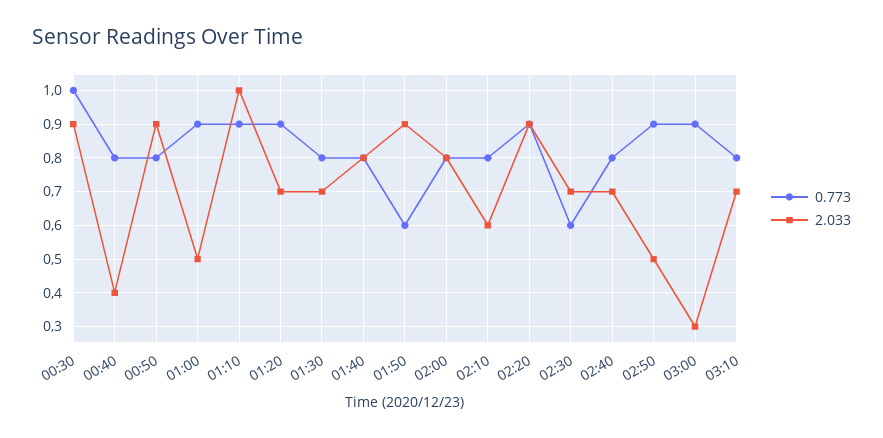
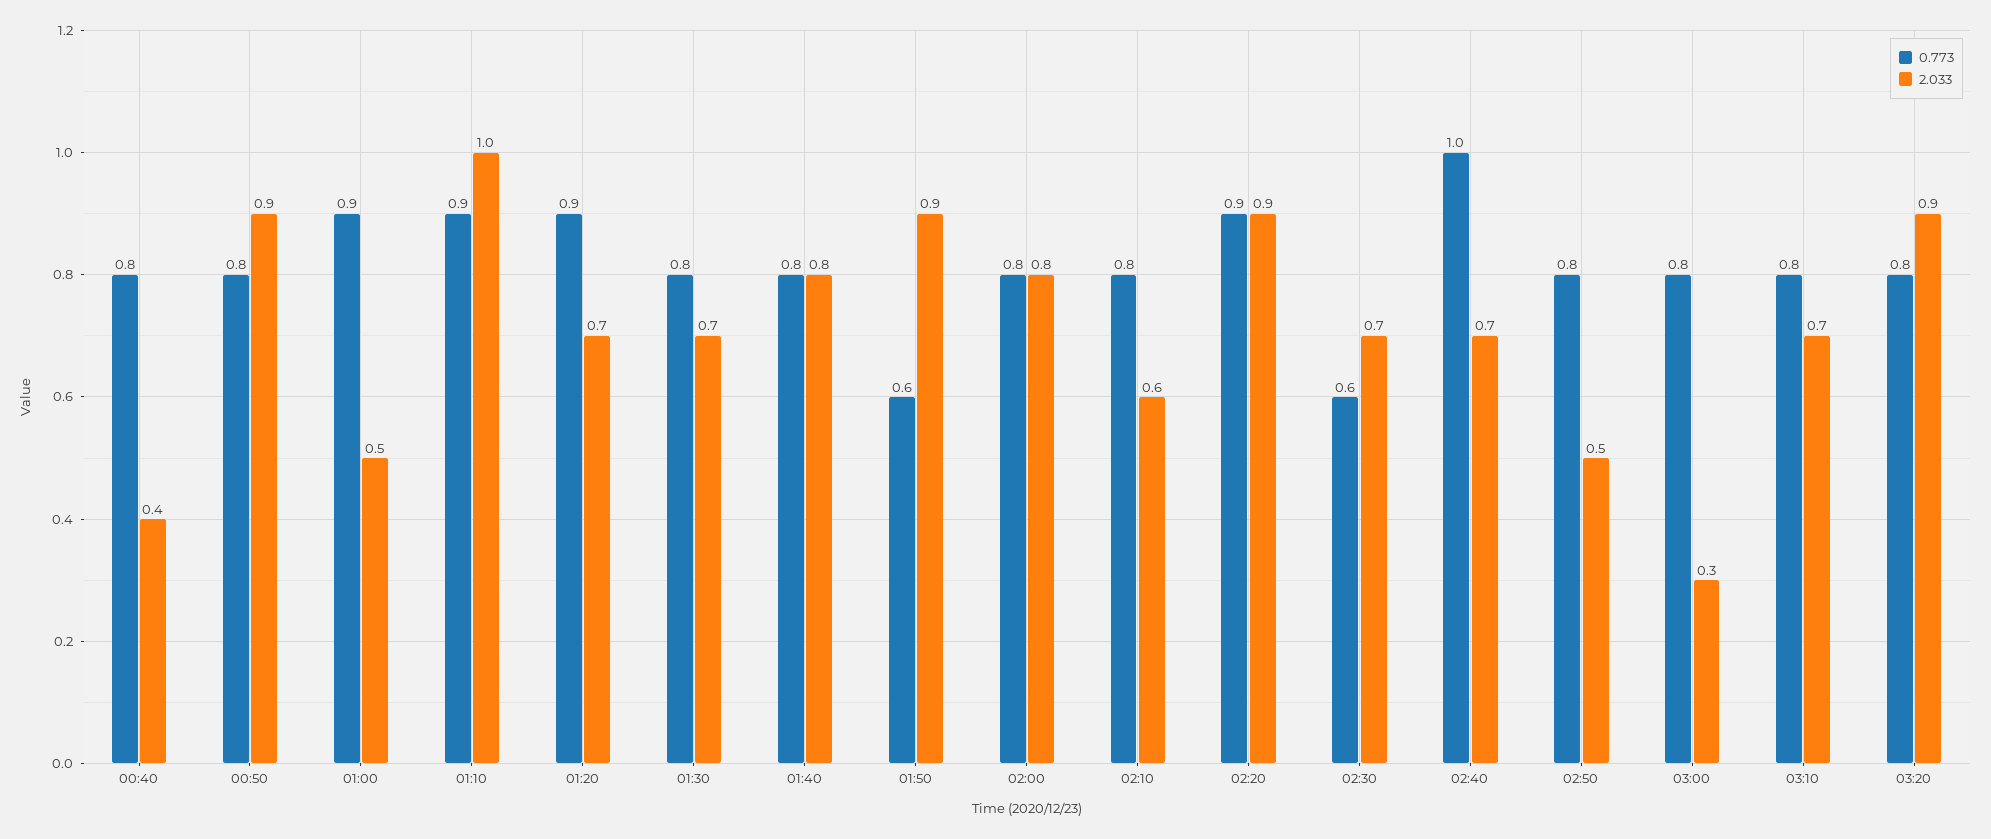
0.773, 00:30: 1 -> none
2.033, 00:30: 0.9 -> none
0.773, 02:40: 0.8 -> 1
0.773, 02:50: 0.9 -> 0.8
0.773, 03:00: 0.9 -> 0.8
0.773, 03:20: none -> 0.8
2.033, 03:20: none -> 0.9

